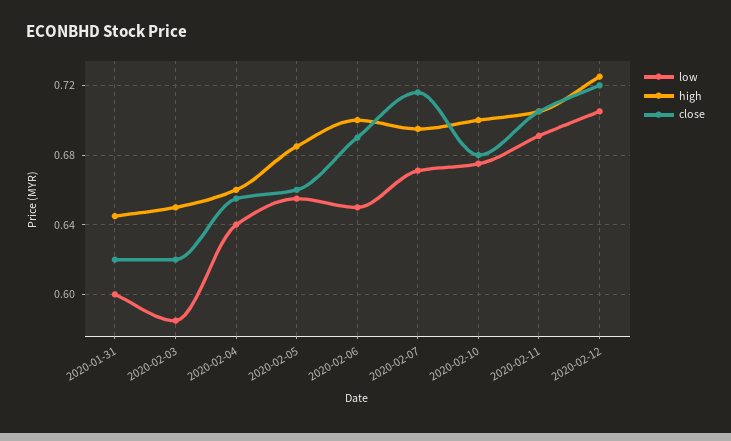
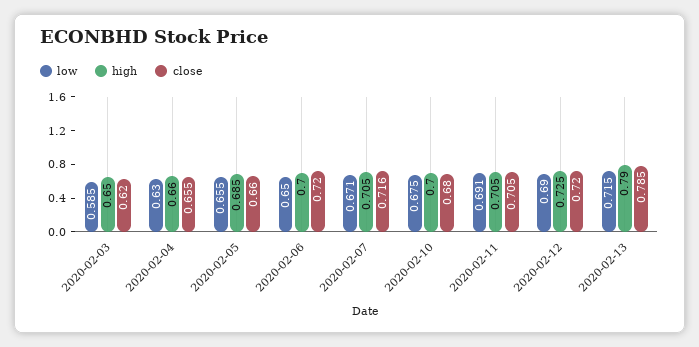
low, 2020-01-31: 0.6 -> none
high, 2020-01-31: 0.645 -> none
close, 2020-01-31: 0.62 -> none
low, 2020-02-04: 0.64 -> 0.63
close, 2020-02-06: 0.69 -> 0.72
high, 2020-02-07: 0.695 -> 0.705
low, 2020-02-12: 0.705 -> 0.69
low, 2020-02-13: none -> 0.715
high, 2020-02-13: none -> 0.79
close, 2020-02-13: none -> 0.785

